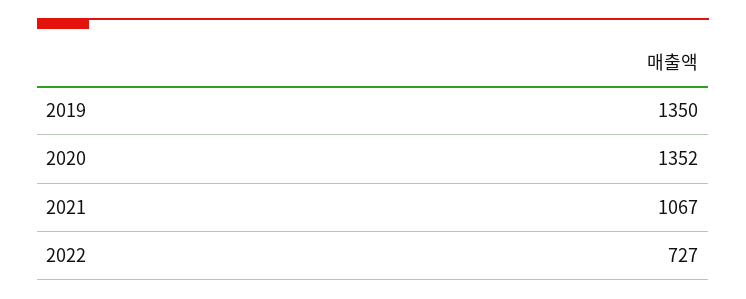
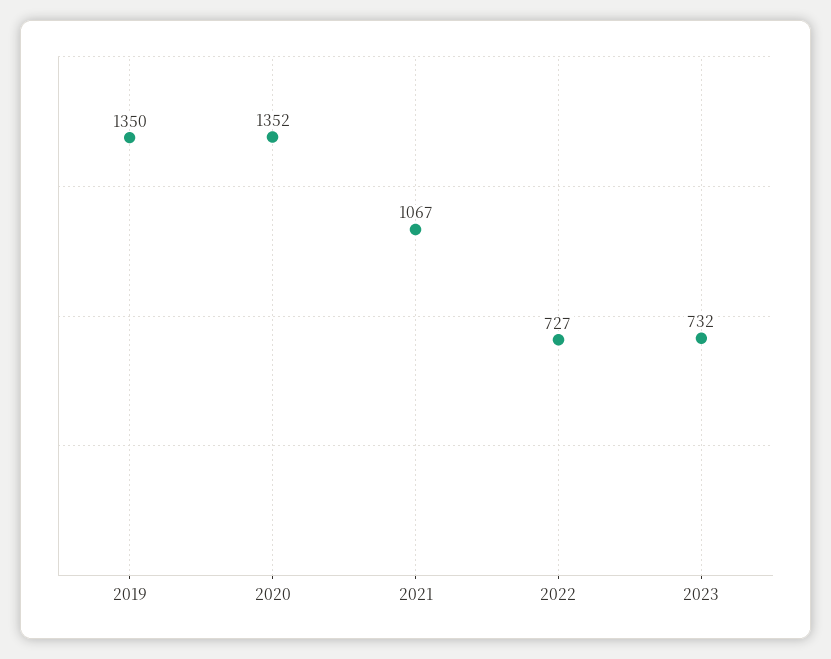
2023: none -> 732

